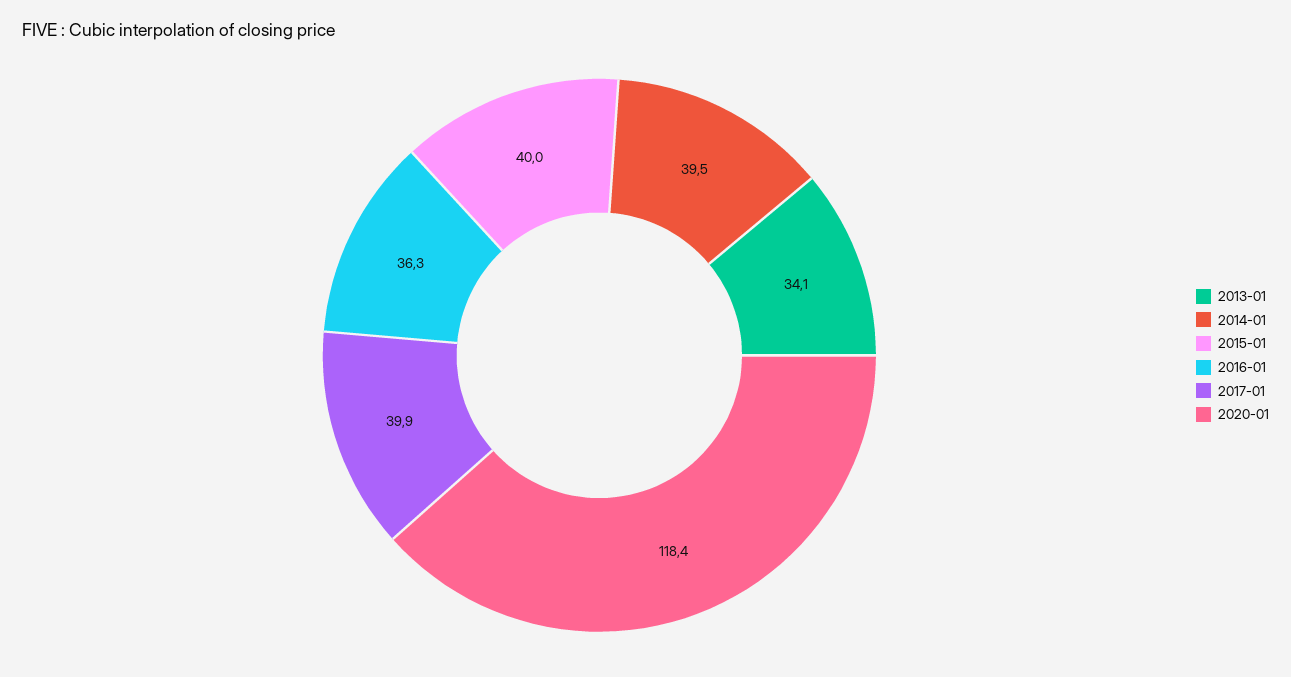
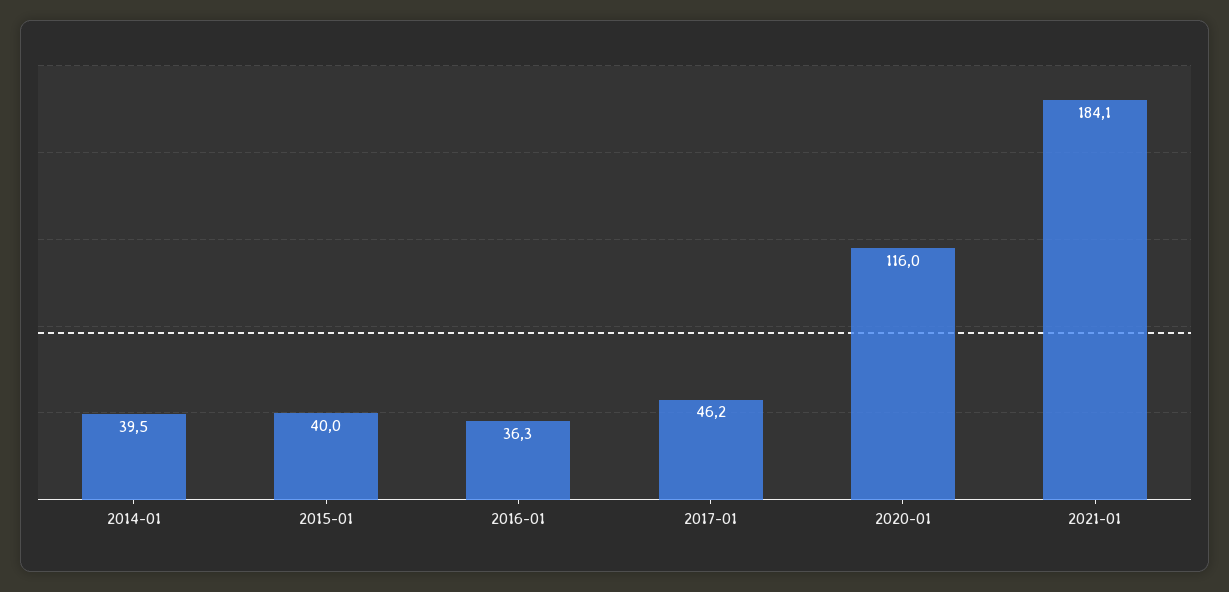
2013-01: 34.1 -> none
2017-01: 39.9 -> 46.2
2020-01: 118.4 -> 116
2021-01: none -> 184.1

